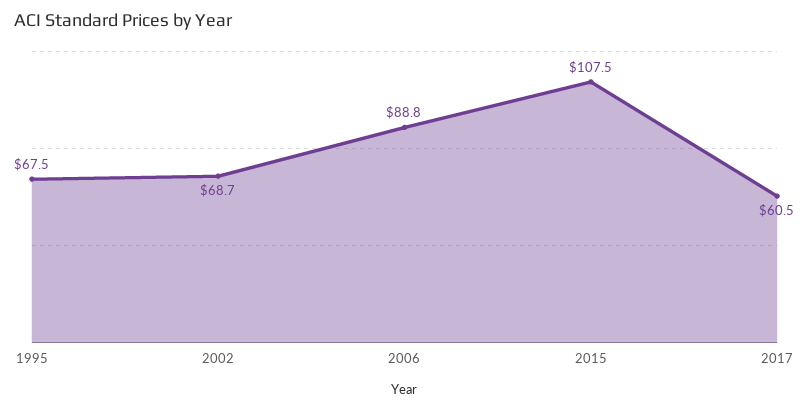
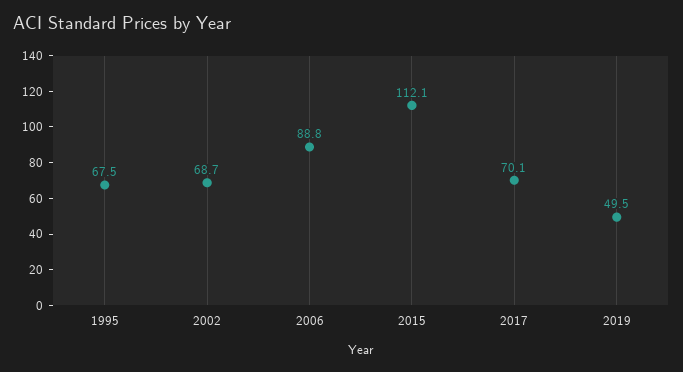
2015: 107.5 -> 112.1
2017: 60.5 -> 70.1
2019: none -> 49.5

